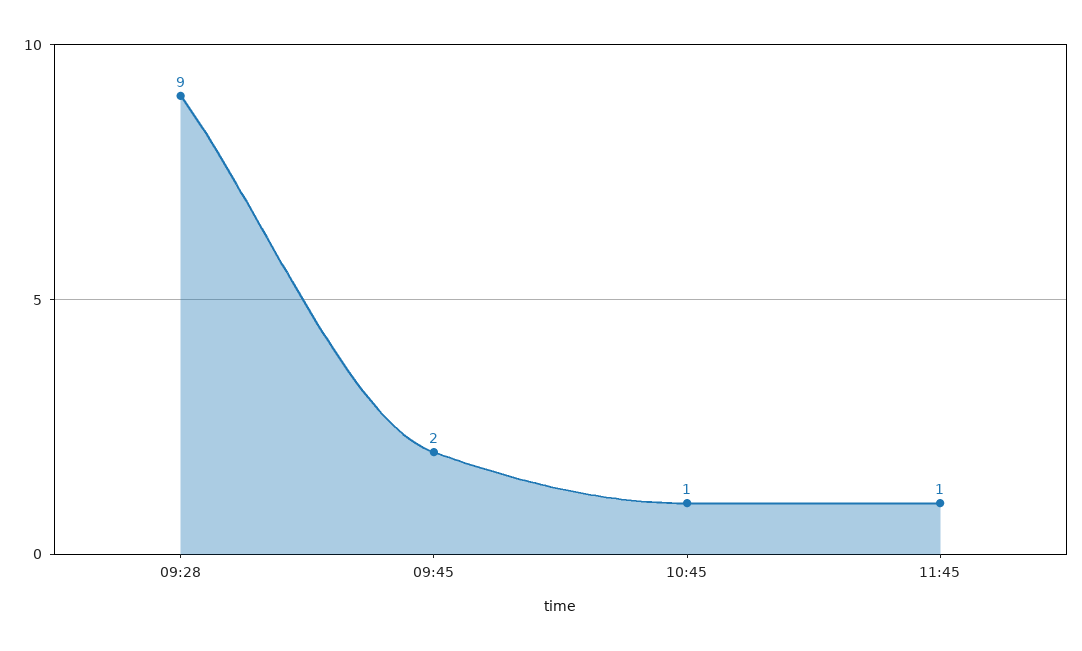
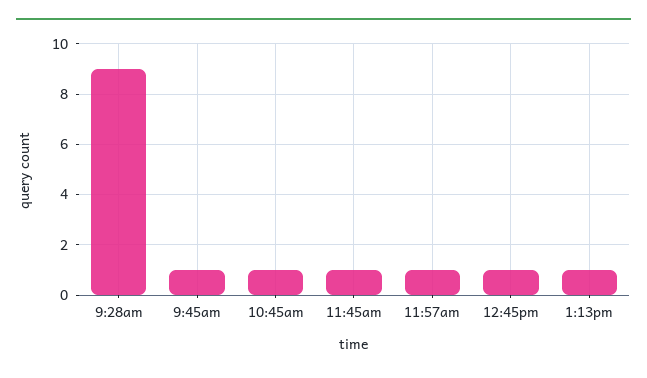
09:45: 2 -> 1
11:57am: none -> 1
12:45pm: none -> 1
1:13pm: none -> 1

